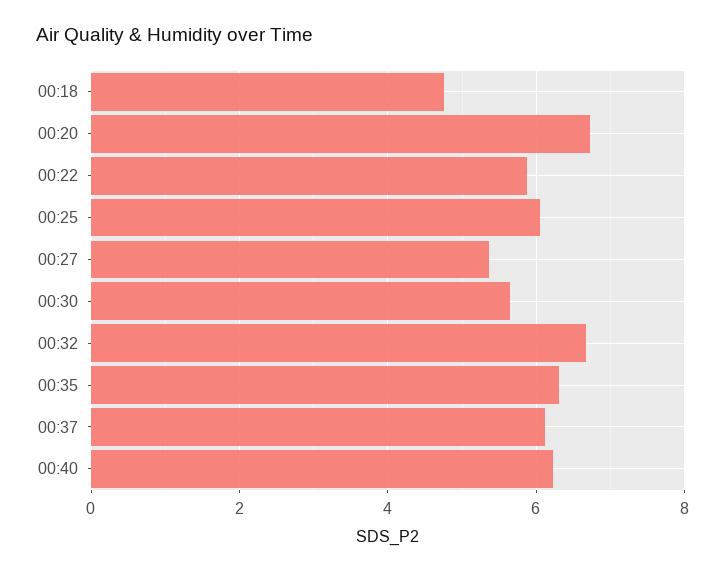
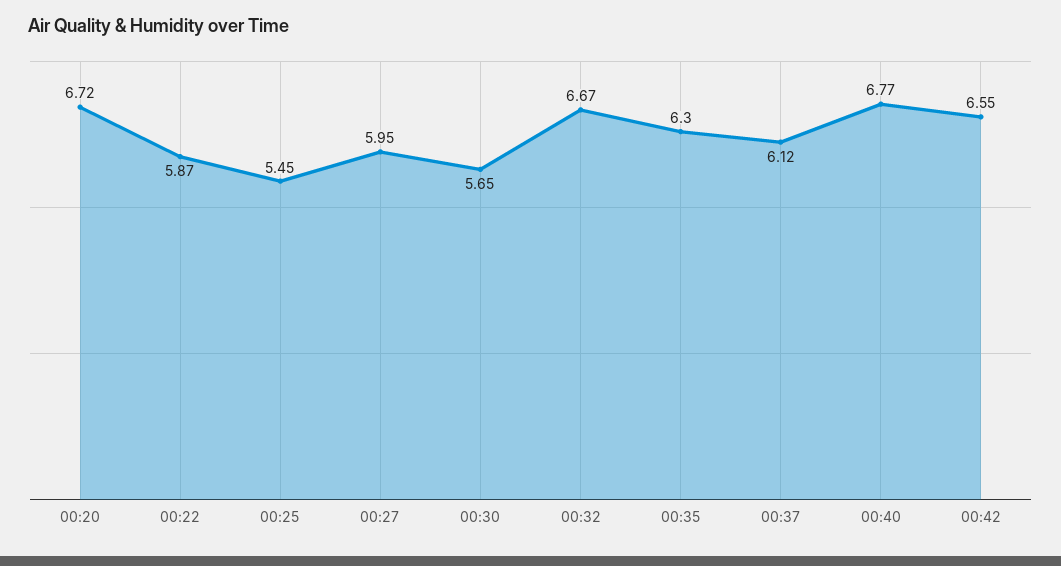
00:18: 4.8 -> none
00:25: 6 -> 5.45
00:27: 5.4 -> 5.95
00:40: 6.2 -> 6.77
00:42: none -> 6.55

